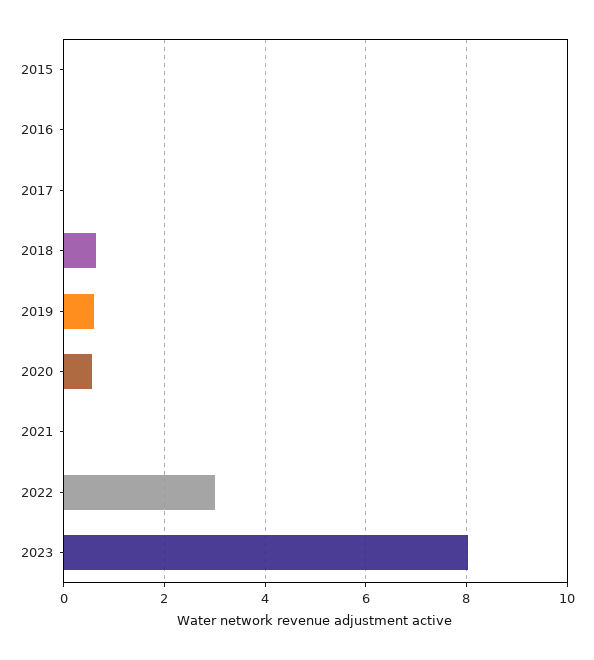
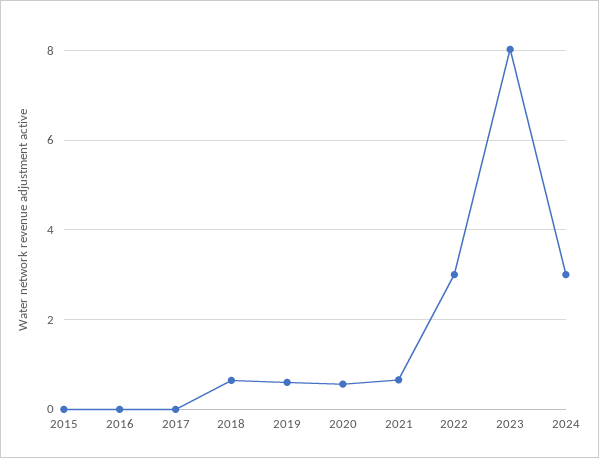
2021: 0 -> 0.6
2024: none -> 3

